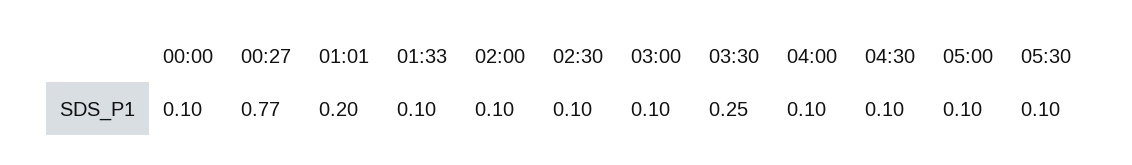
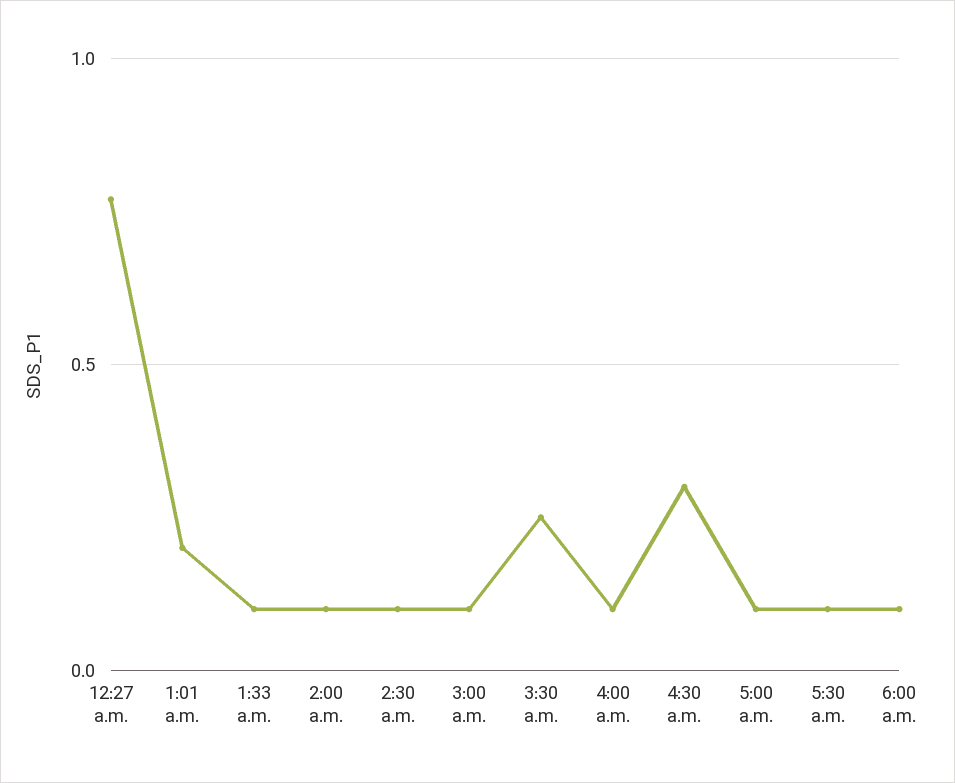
00:00: 0.1 -> none
04:30: 0.1 -> 0.3
6:00 a.m.: none -> 0.1

